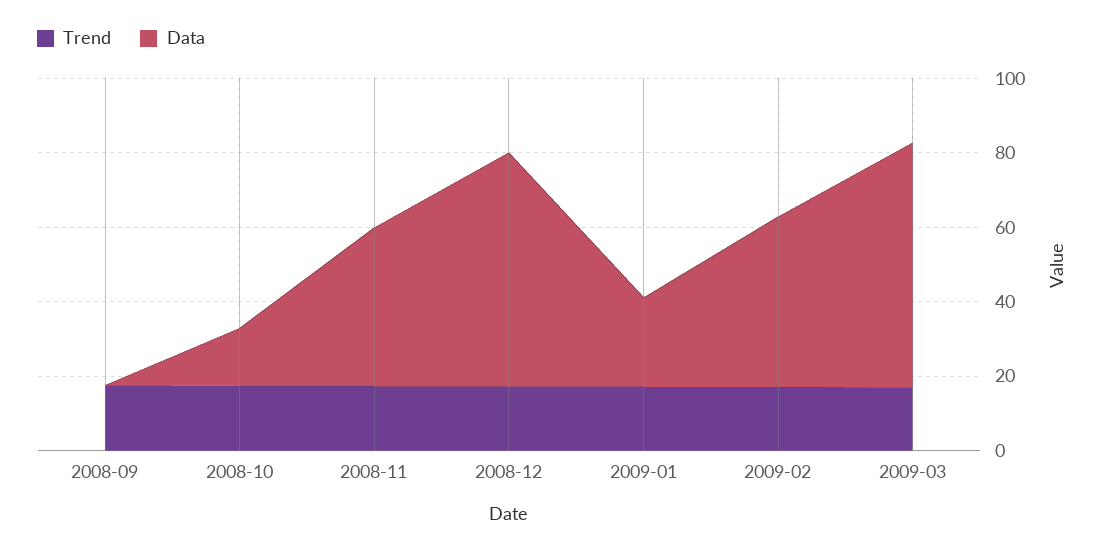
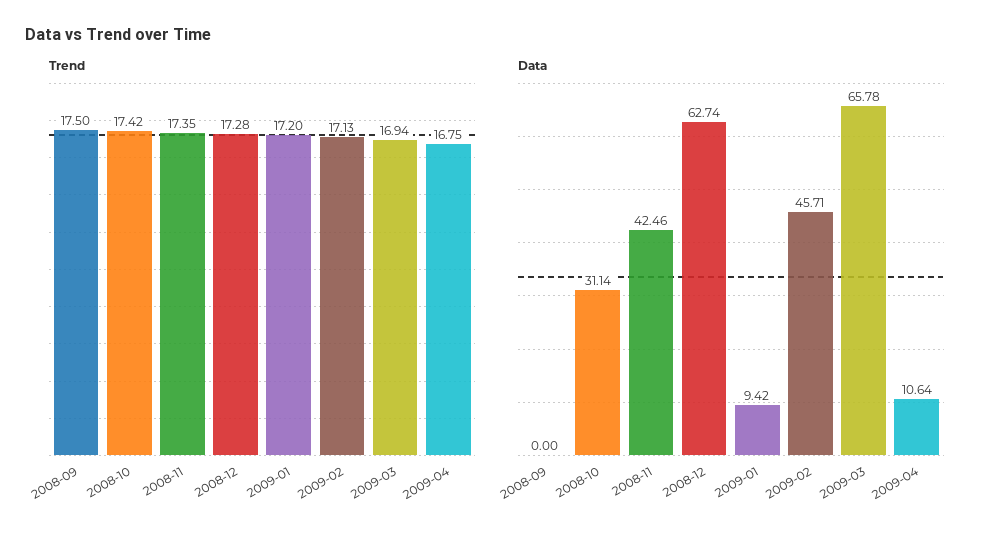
Data, 2008-10: 15 -> 31.14
Data, 2009-01: 25 -> 9.42
Trend, 2009-04: none -> 16.75
Data, 2009-04: none -> 10.64

